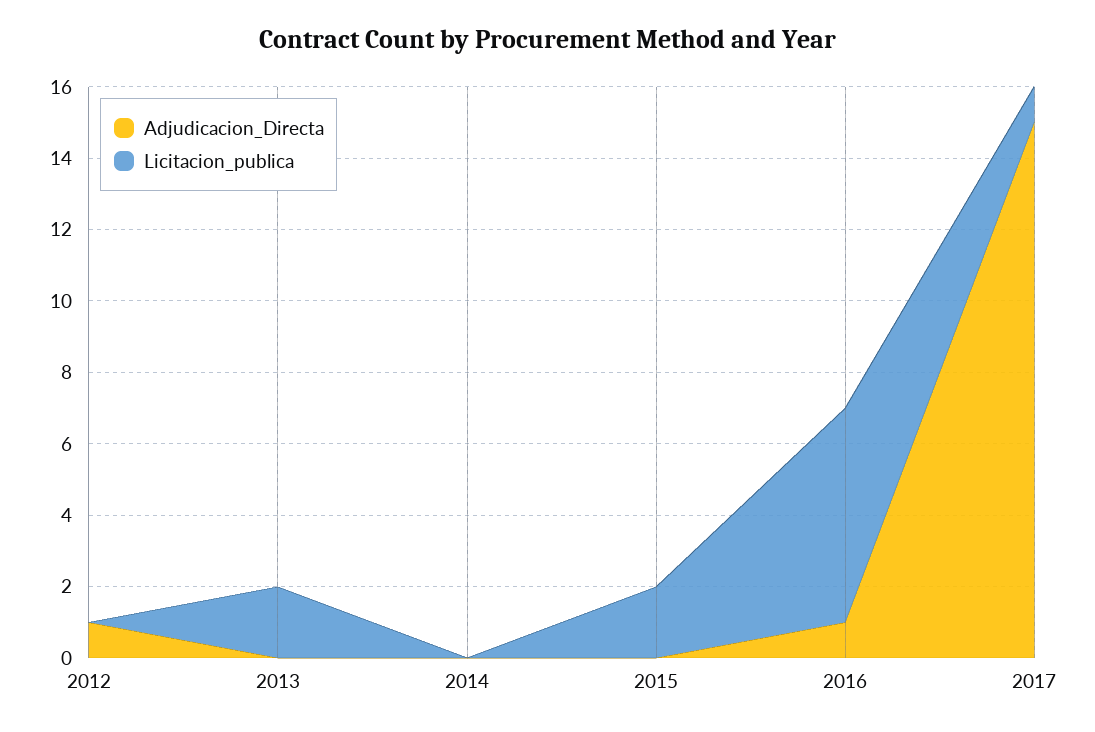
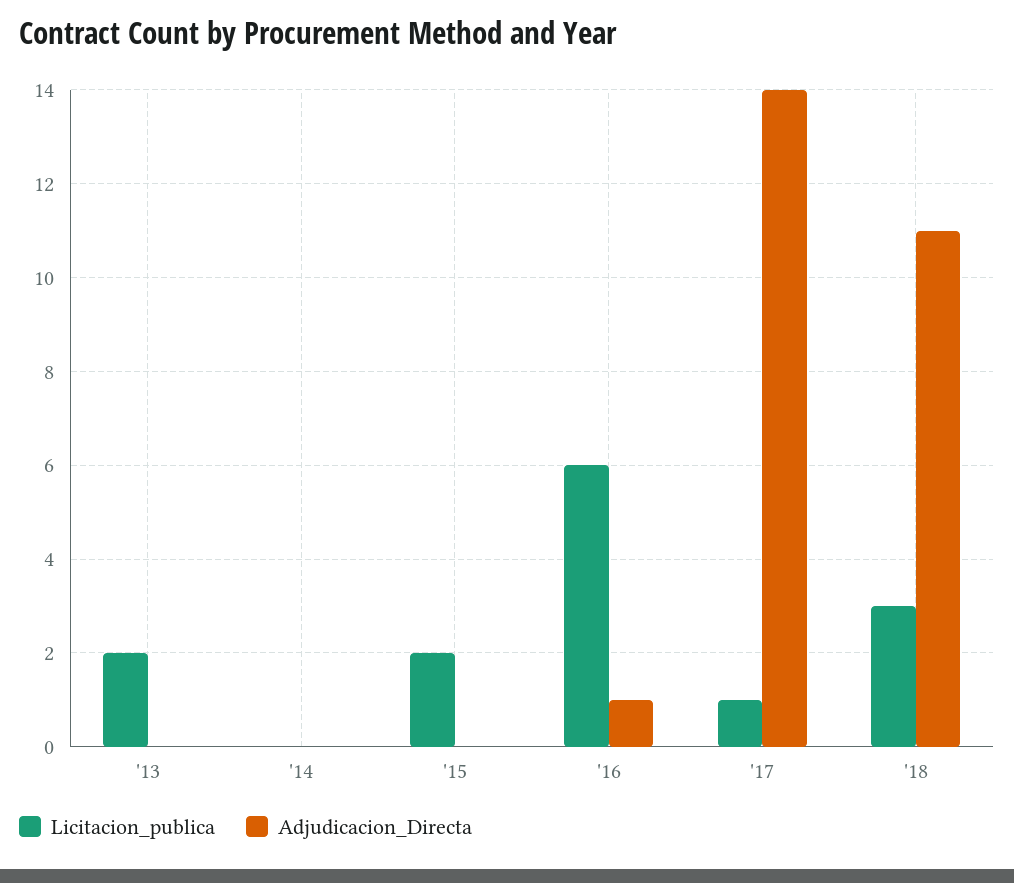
Adjudicacion_Directa, 2012: 1 -> none
Licitacion_publica, 2012: 0 -> none
Adjudicacion_Directa, 2017: 15 -> 14
Licitacion_publica, '18: none -> 3
Adjudicacion_Directa, '18: none -> 11

